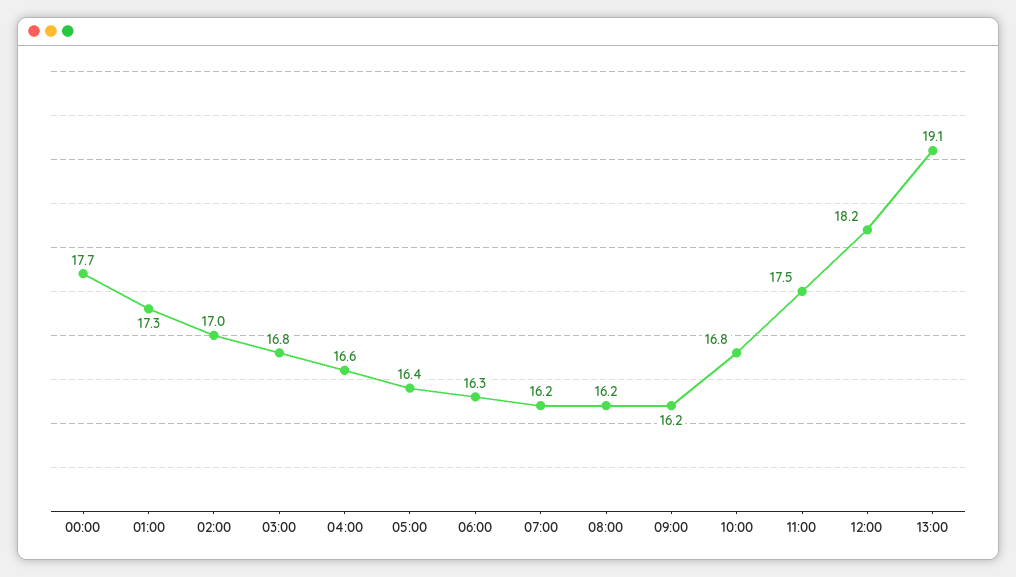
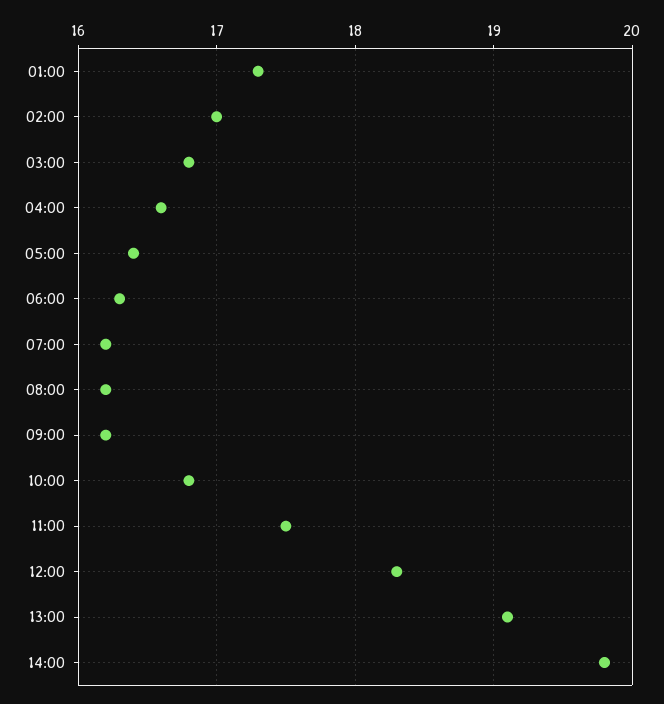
00:00: 17.7 -> none
12:00: 18.2 -> 18.3
14:00: none -> 19.8

